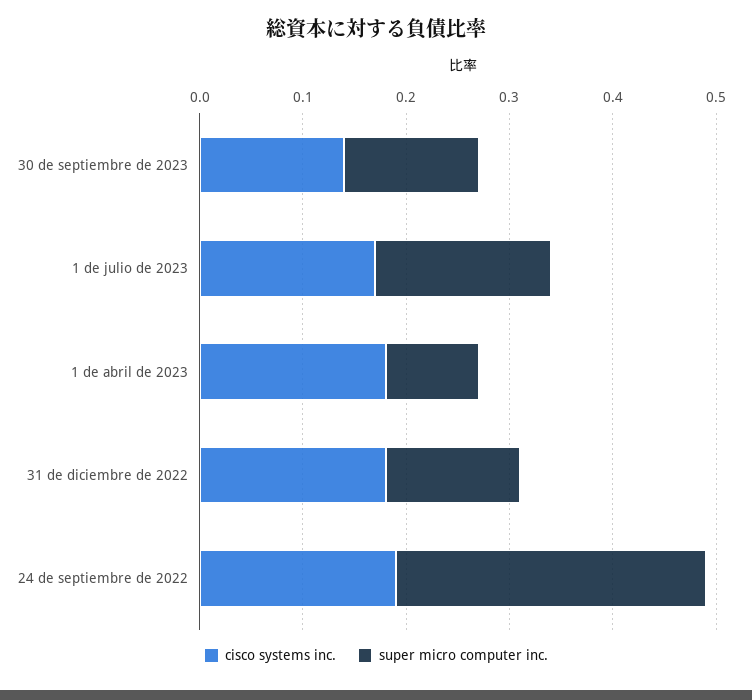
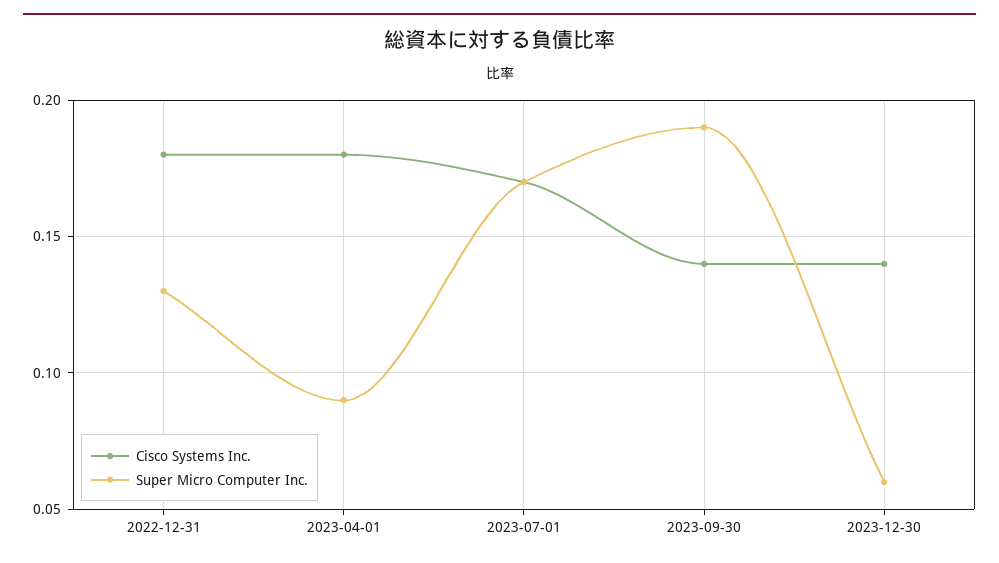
super micro computer inc., 30 de septiembre de 2023: 0.13 -> 0.19
cisco systems inc., 24 de septiembre de 2022: 0.19 -> none
super micro computer inc., 24 de septiembre de 2022: 0.3 -> none
cisco systems inc., 2023-12-30: none -> 0.14
super micro computer inc., 2023-12-30: none -> 0.06

